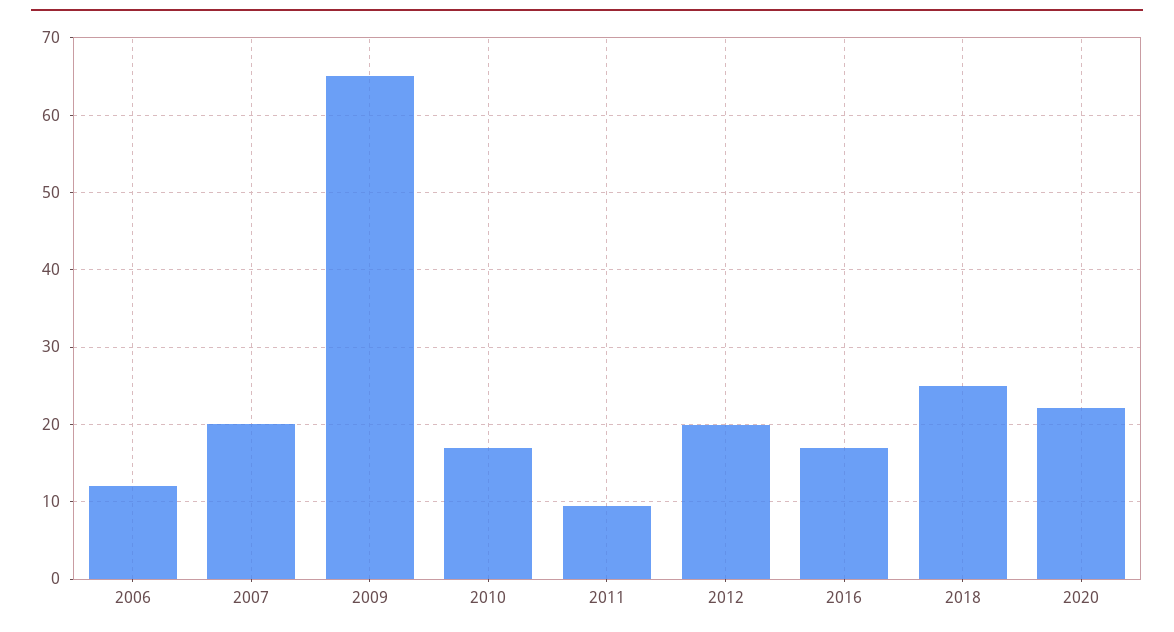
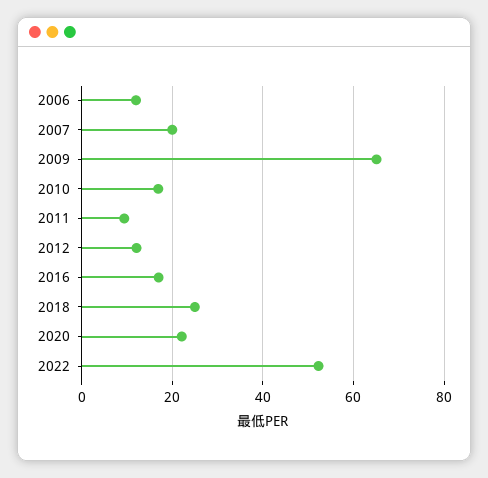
2012: 20 -> 12
2022: none -> 52

